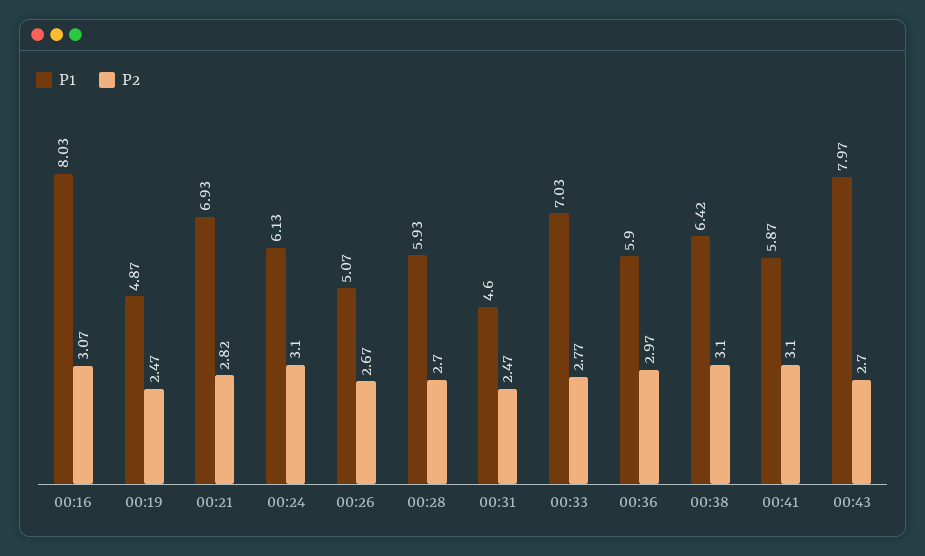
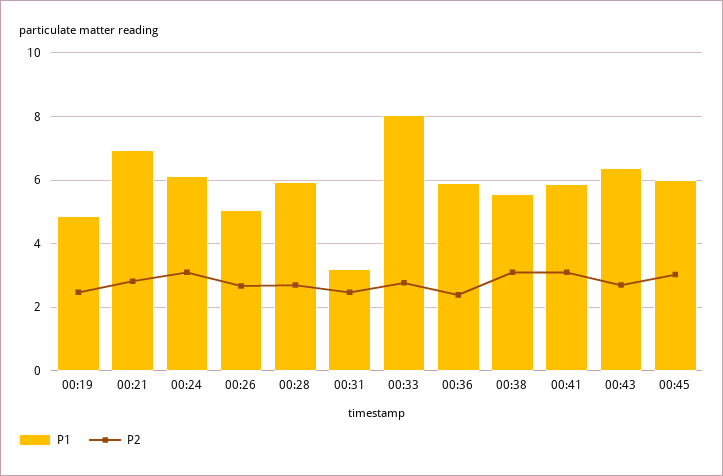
P1, 00:16: 8.03 -> none
P2, 00:16: 3.07 -> none
P1, 00:31: 4.6 -> 3.2
P1, 00:33: 7.03 -> 8
P2, 00:36: 2.97 -> 2.4
P1, 00:38: 6.42 -> 5.6
P1, 00:43: 7.97 -> 6.4
P1, 00:45: none -> 6
P2, 00:45: none -> 3

